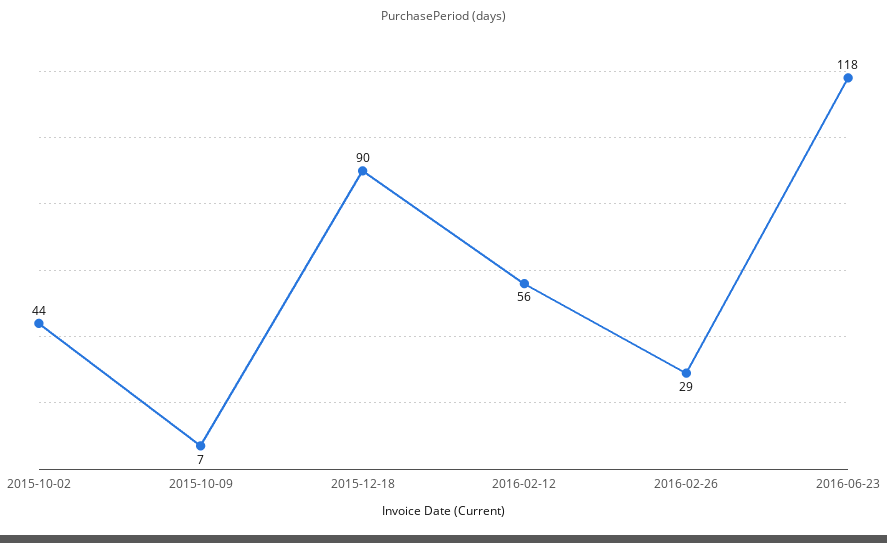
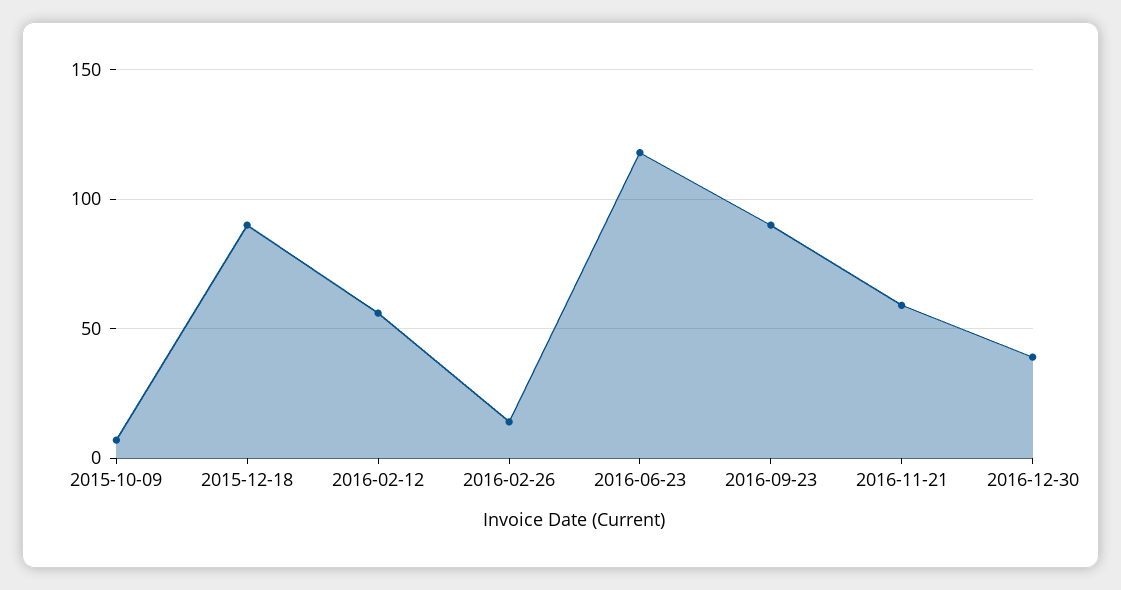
2015-10-02: 44 -> none
2016-02-26: 29 -> 15
2016-09-23: none -> 90
2016-11-21: none -> 60
2016-12-30: none -> 40

